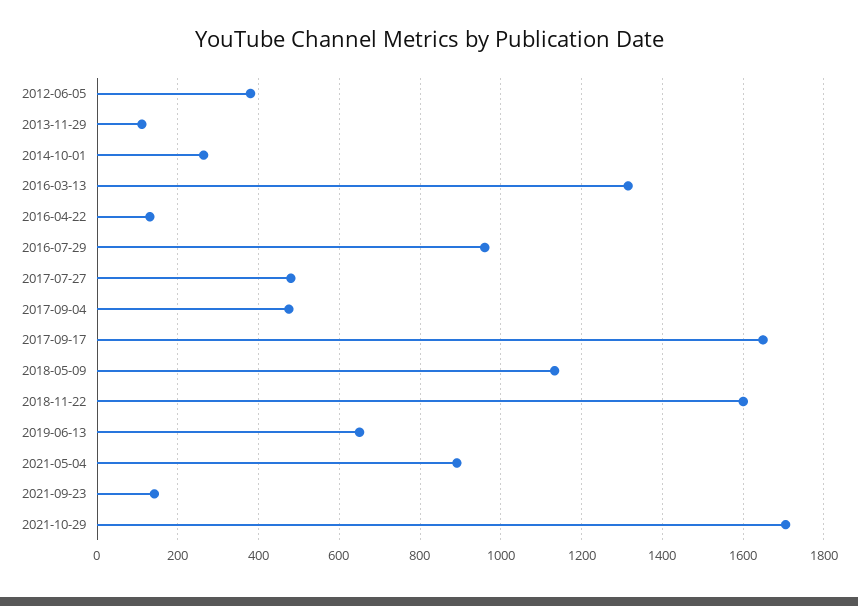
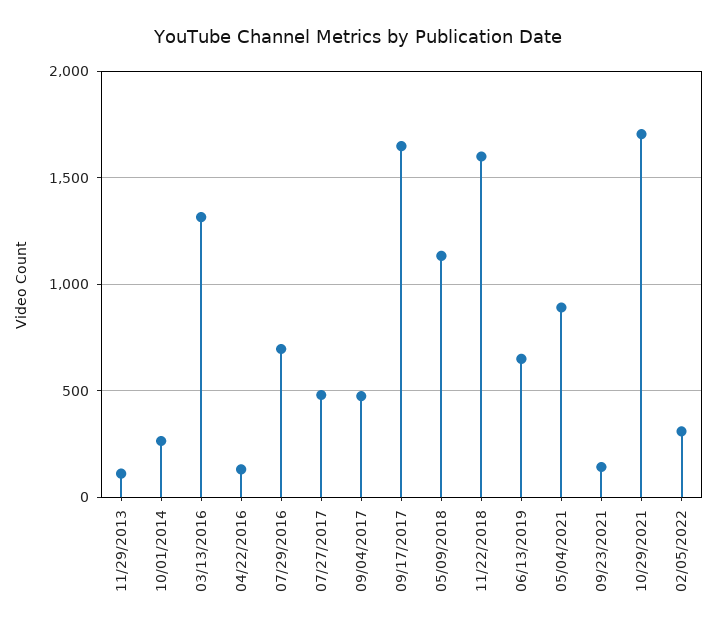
2012-06-05: 380 -> none
2016-07-29: 960 -> 700
02/05/2022: none -> 300

